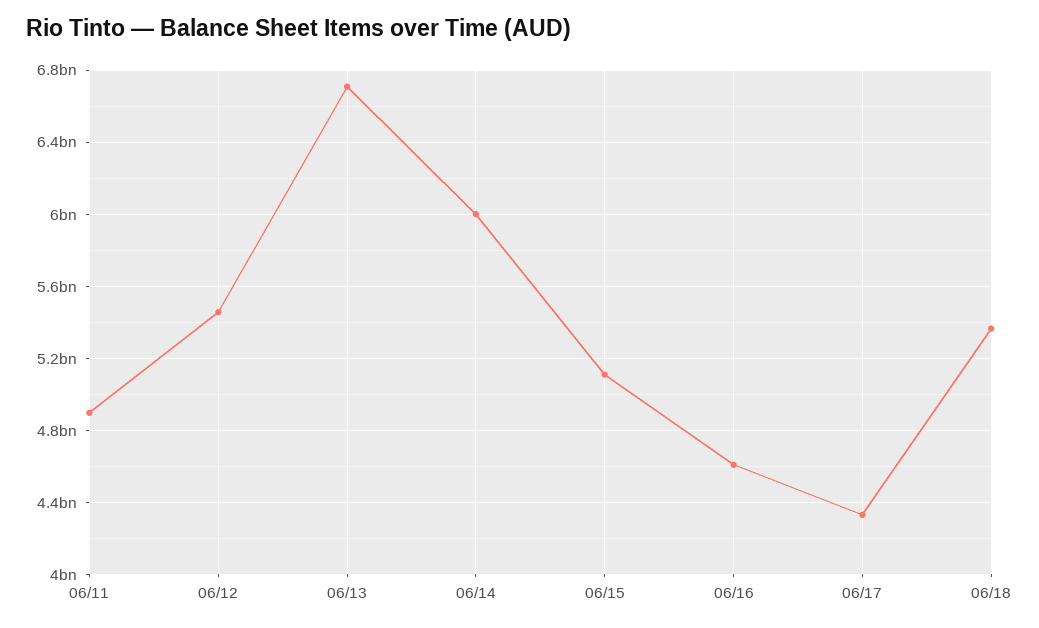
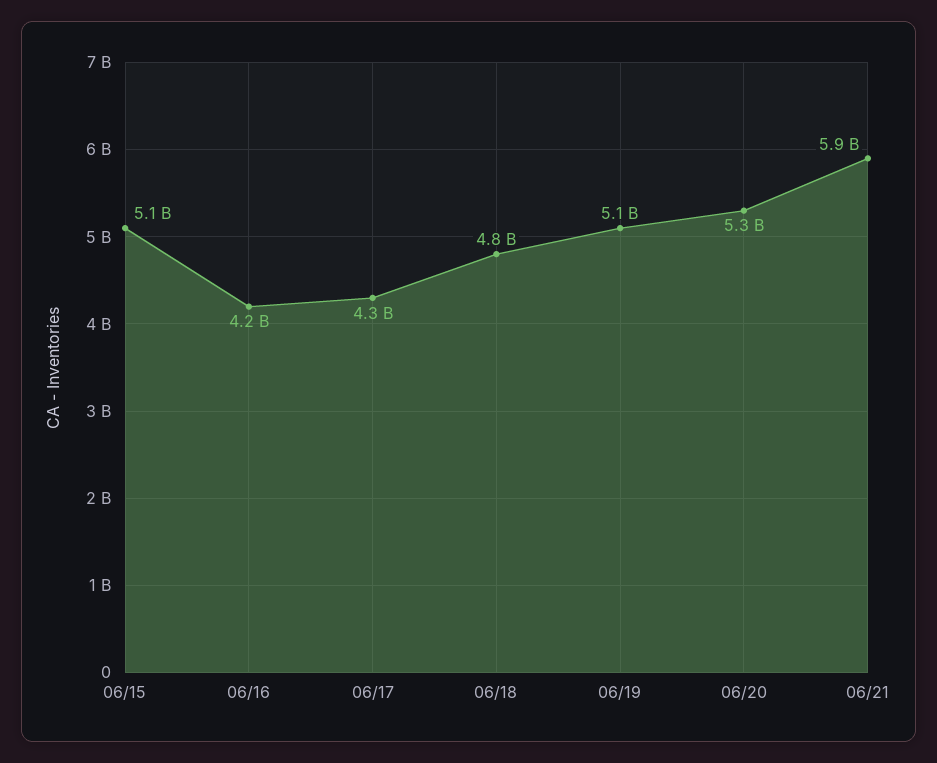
06/11: 4900000000 -> none
06/12: 5450000000 -> none
06/13: 6700000000 -> none
06/14: 6000000000 -> none
06/16: 4600000000 -> 4200000000
06/18: 5350000000 -> 4800000000
06/19: none -> 5100000000
06/20: none -> 5300000000
06/21: none -> 5900000000

